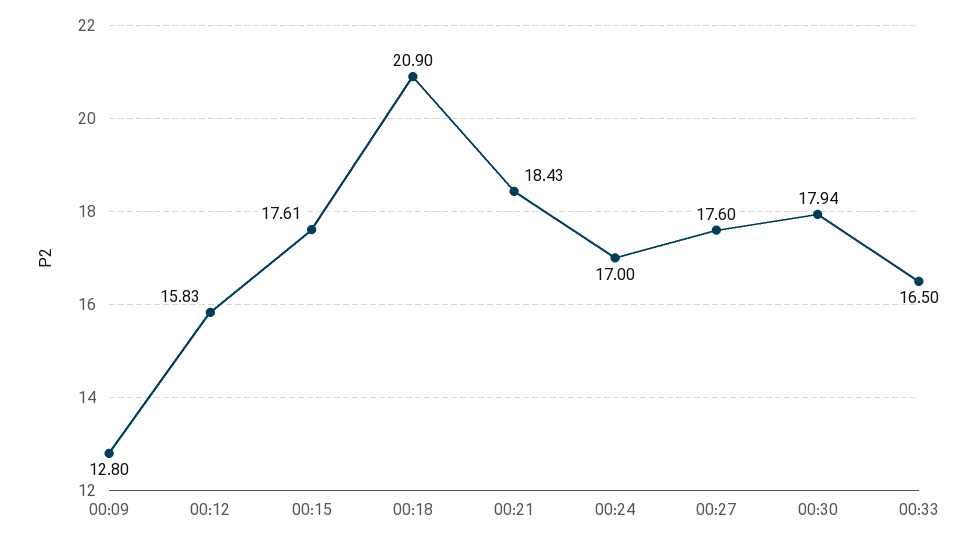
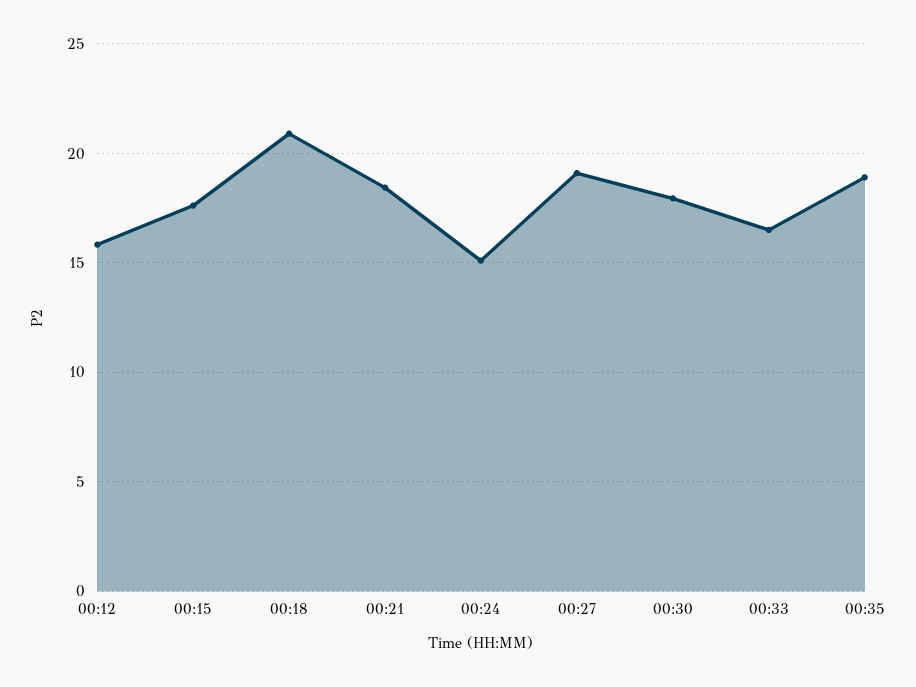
00:09: 12.8 -> none
00:24: 17 -> 15
00:27: 17.6 -> 19
00:35: none -> 19

